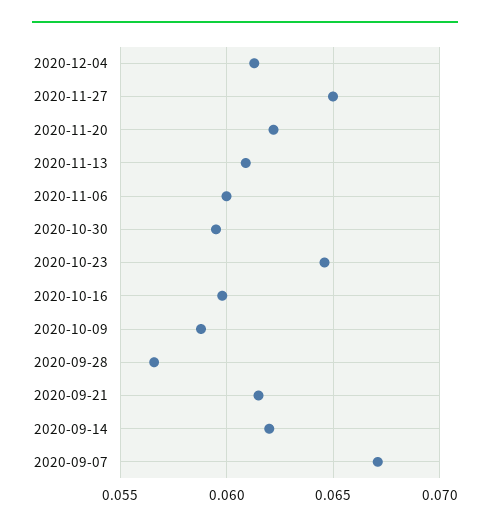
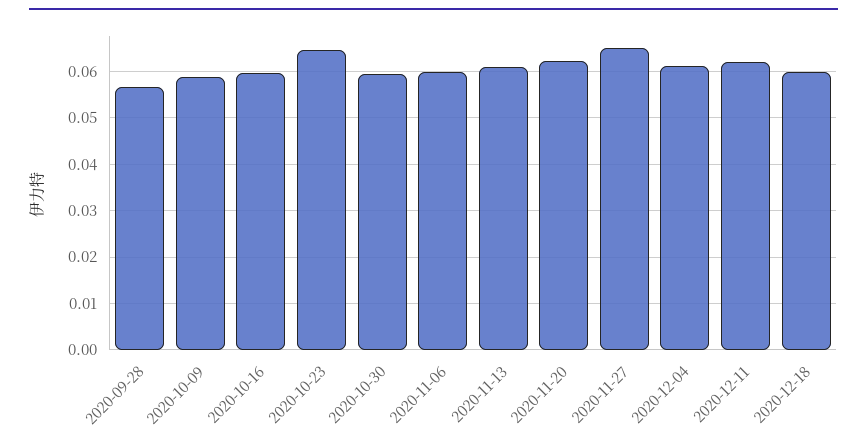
2020-09-21: 0.0615 -> none
2020-09-14: 0.062 -> none
2020-09-07: 0.067 -> none
2020-12-11: none -> 0.062
2020-12-18: none -> 0.06

